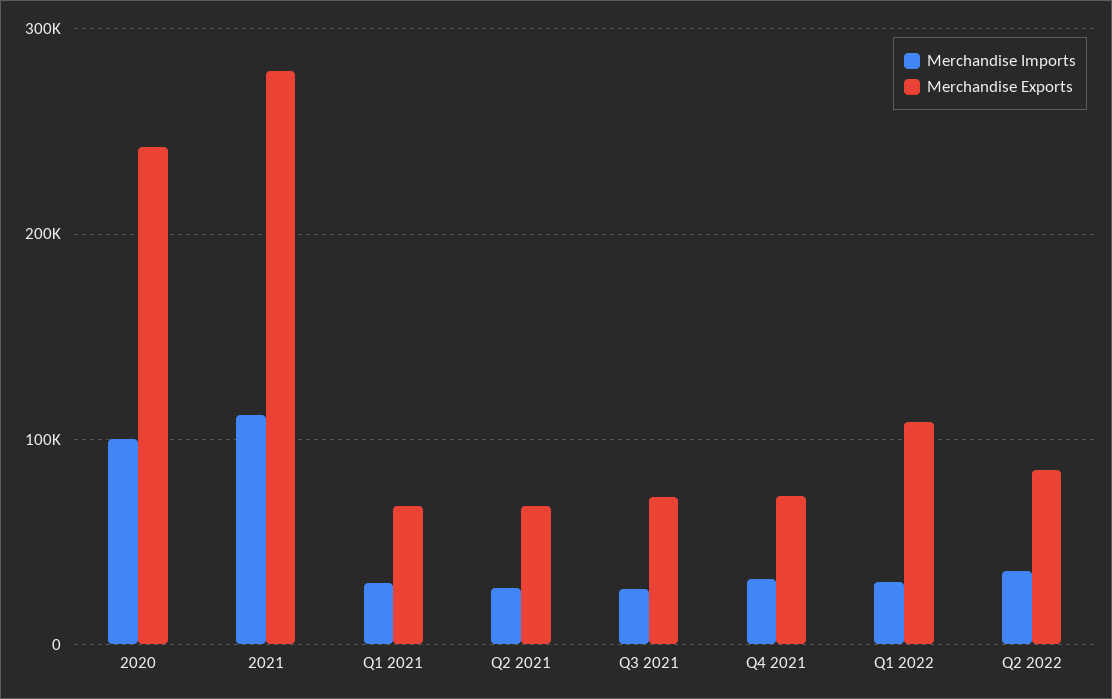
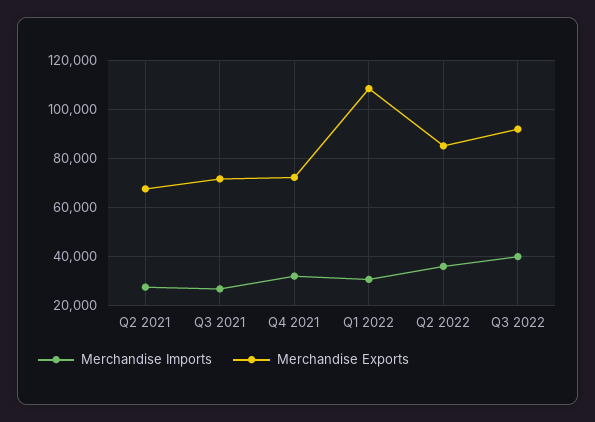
Merchandise Imports, 2020: 100000 -> none
Merchandise Exports, 2020: 240000 -> none
Merchandise Imports, 2021: 110000 -> none
Merchandise Exports, 2021: 280000 -> none
Merchandise Imports, Q1 2021: 30000 -> none
Merchandise Exports, Q1 2021: 70000 -> none
Merchandise Imports, Q3 2022: none -> 40000
Merchandise Exports, Q3 2022: none -> 92500

